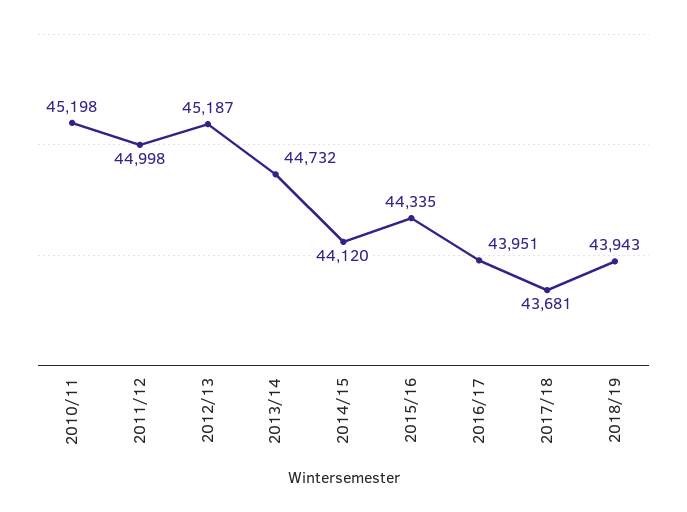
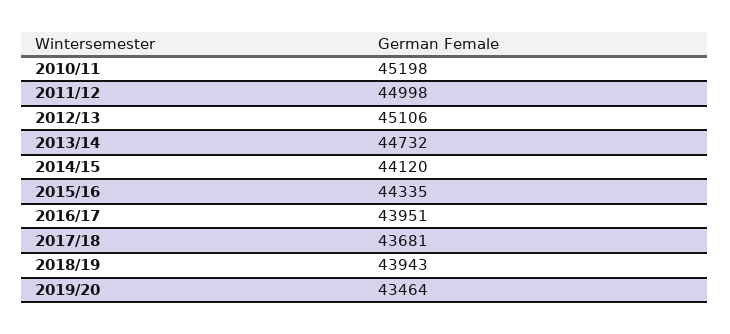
2012/13: 45187 -> 45106
2019/20: none -> 43464

